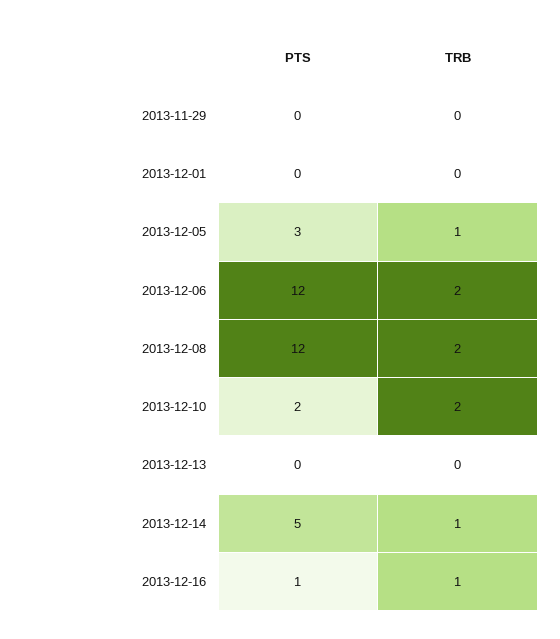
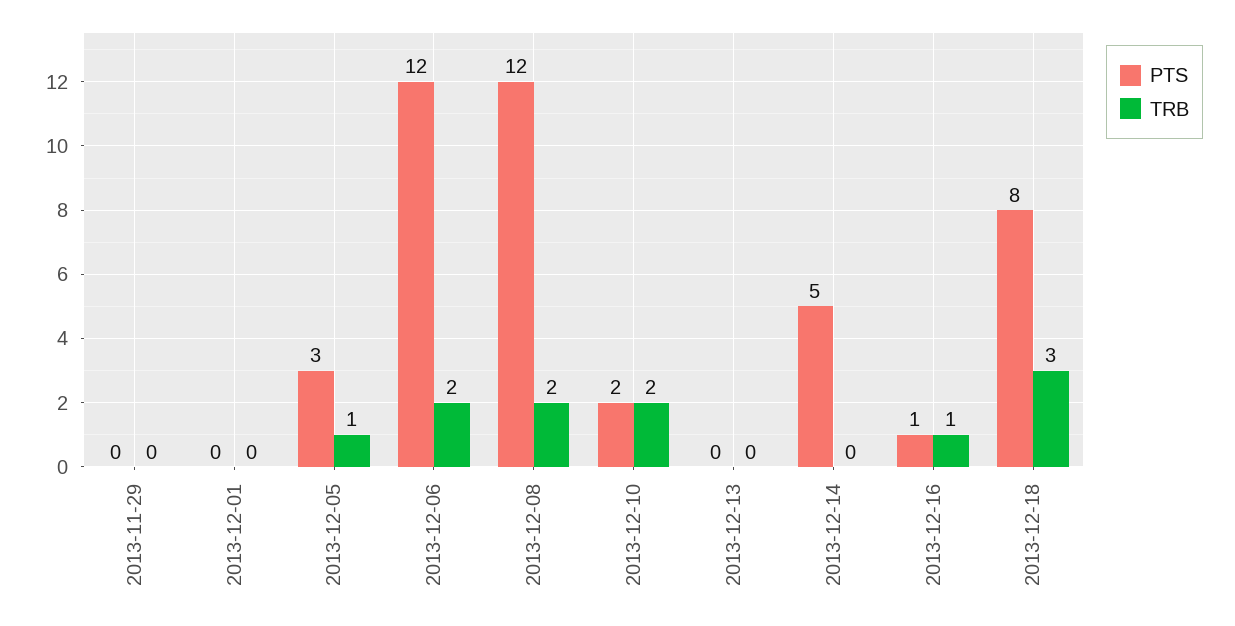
TRB, 2013-12-14: 1 -> 0
PTS, 2013-12-18: none -> 8
TRB, 2013-12-18: none -> 3

